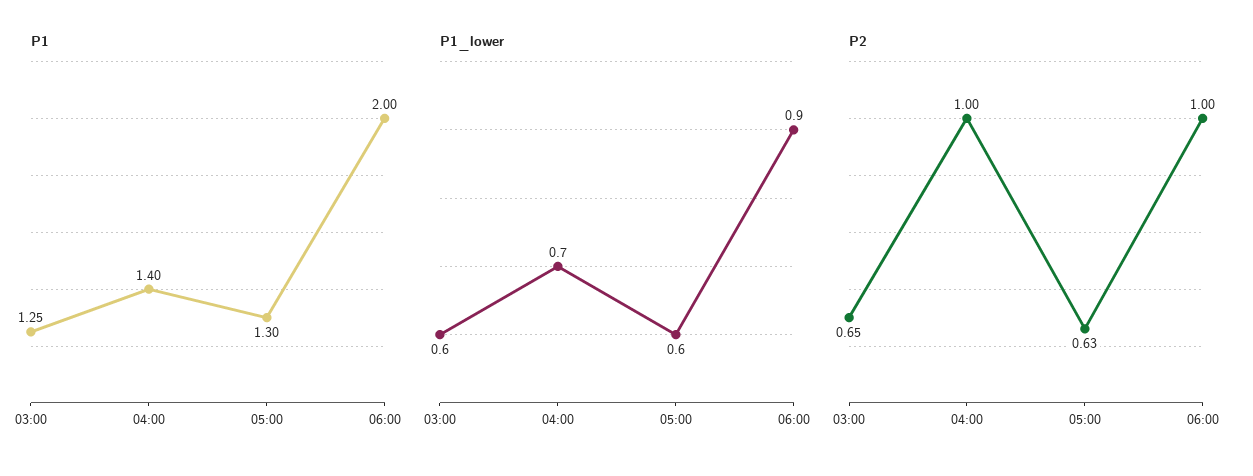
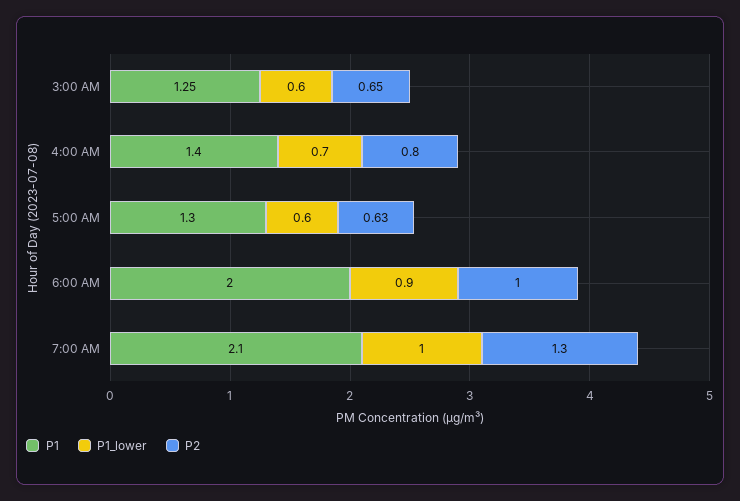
P2, 04:00: 1 -> 0.8
P1, 7:00 AM: none -> 2.1
P1_lower, 7:00 AM: none -> 1
P2, 7:00 AM: none -> 1.3

